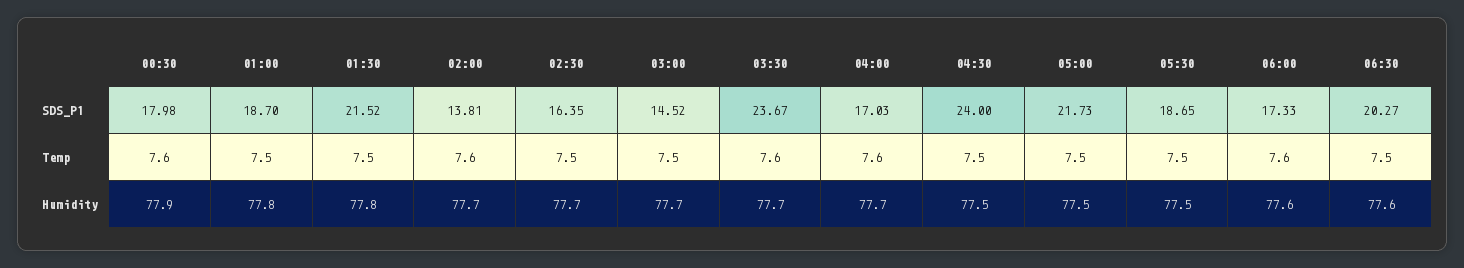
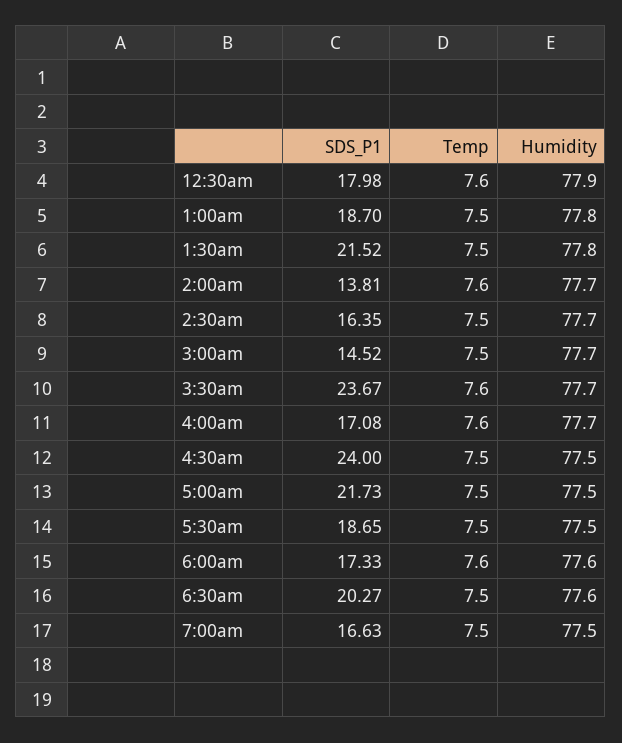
04:00, SDS_P1: 17.03 -> 17.08
7:00am, SDS_P1: none -> 16.63
7:00am, Temp: none -> 7.5
7:00am, Humidity: none -> 77.5

